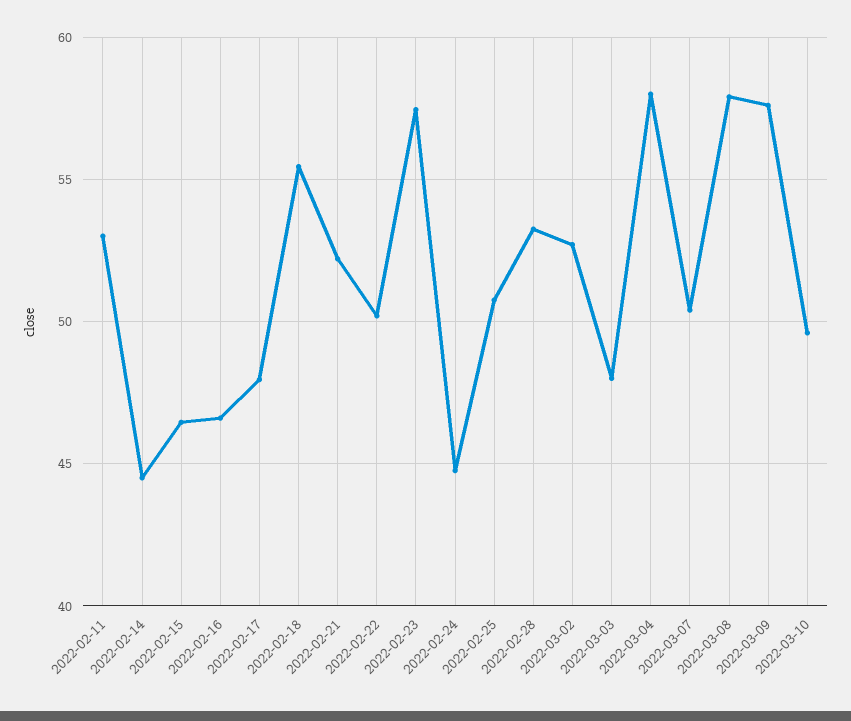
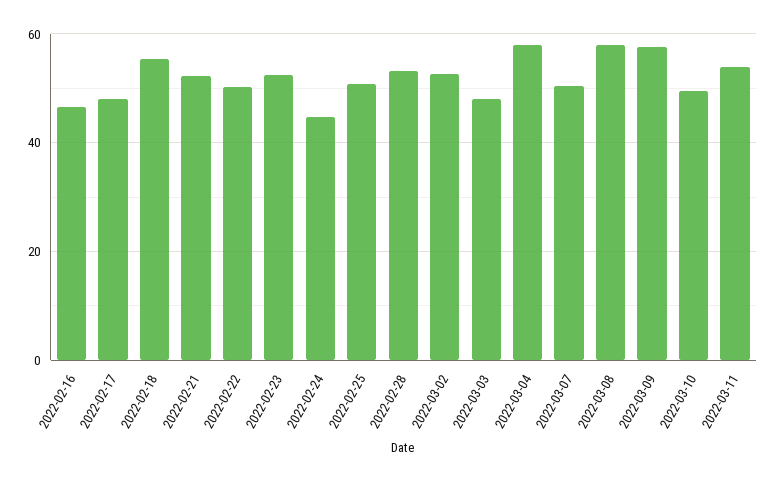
2022-02-11: 53 -> none
2022-02-14: 44.5 -> none
2022-02-15: 46.5 -> none
2022-02-23: 57.5 -> 52
2022-03-11: none -> 54

